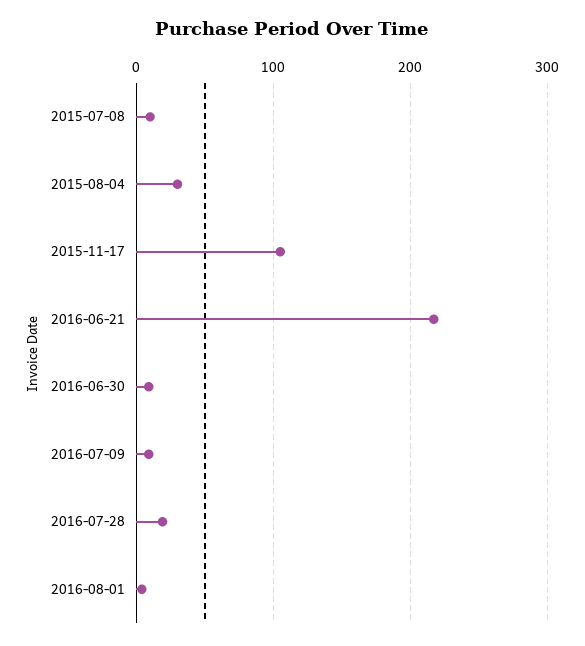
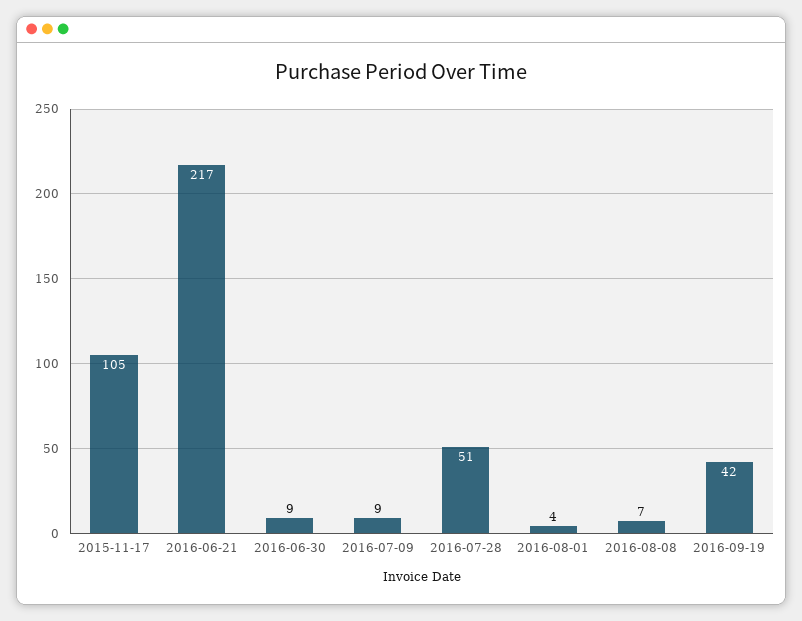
2015-07-08: 10 -> none
2015-08-04: 30 -> none
2016-07-28: 20 -> 51
2016-08-08: none -> 7
2016-09-19: none -> 42

